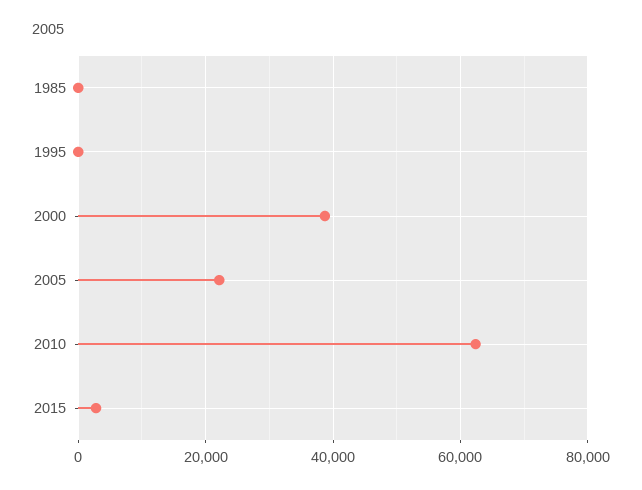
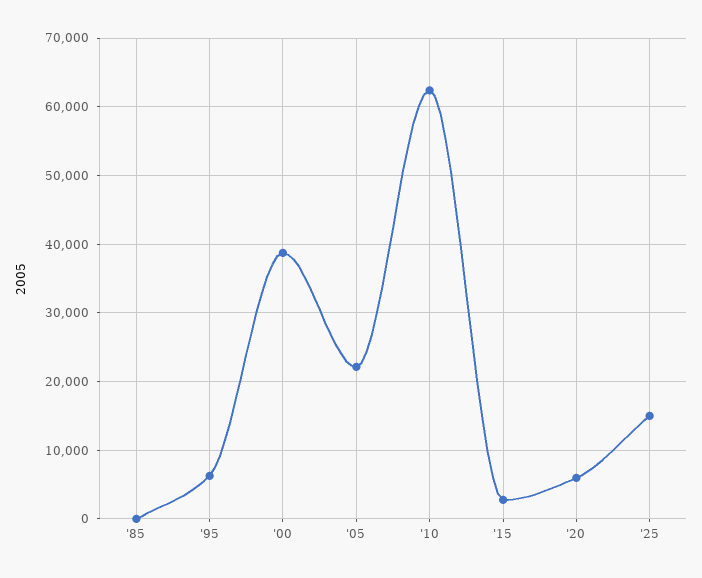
1995: 0 -> 6000
'20: none -> 6000
'25: none -> 15000

